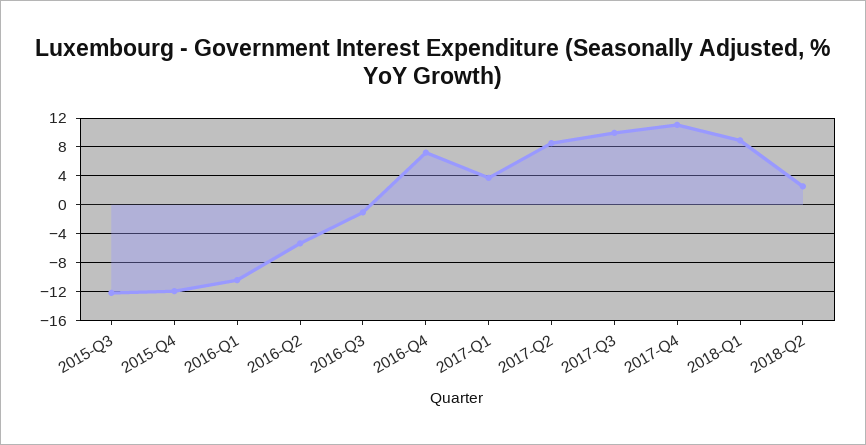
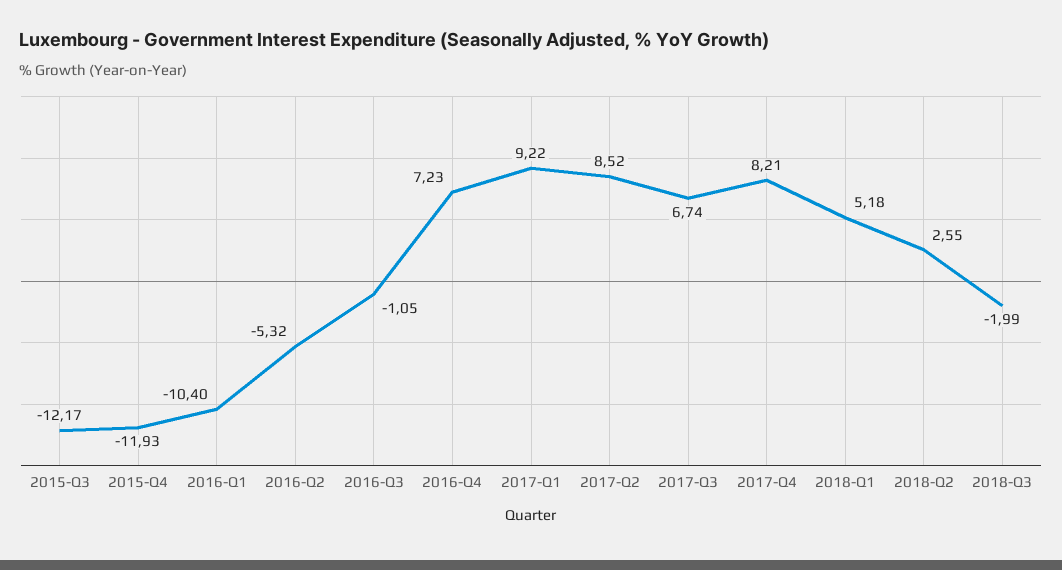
2017-Q1: 4 -> 9.22
2017-Q3: 10 -> 6.74
2017-Q4: 11 -> 8.21
2018-Q1: 9 -> 5.18
2018-Q3: none -> -1.99

